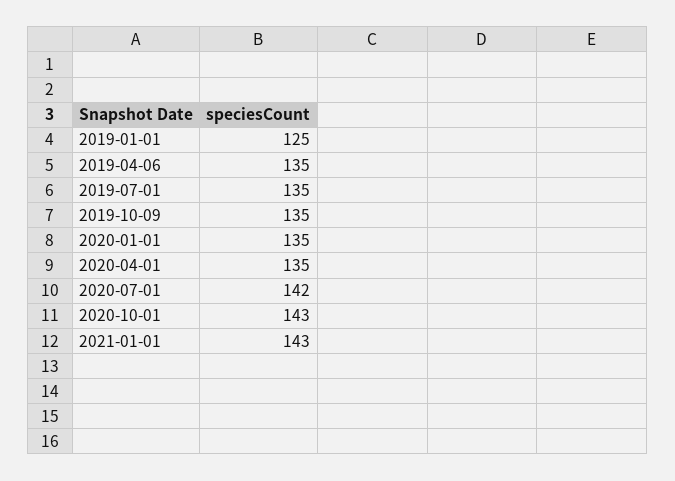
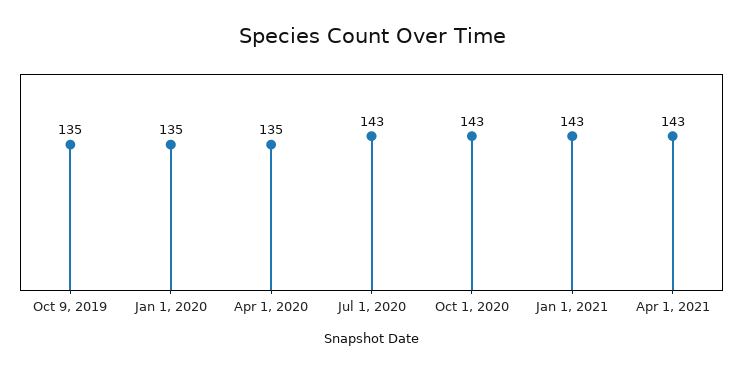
2019-01-01: 125 -> none
2019-04-06: 135 -> none
2019-07-01: 135 -> none
2020-07-01: 142 -> 143
Apr 1, 2021: none -> 143

